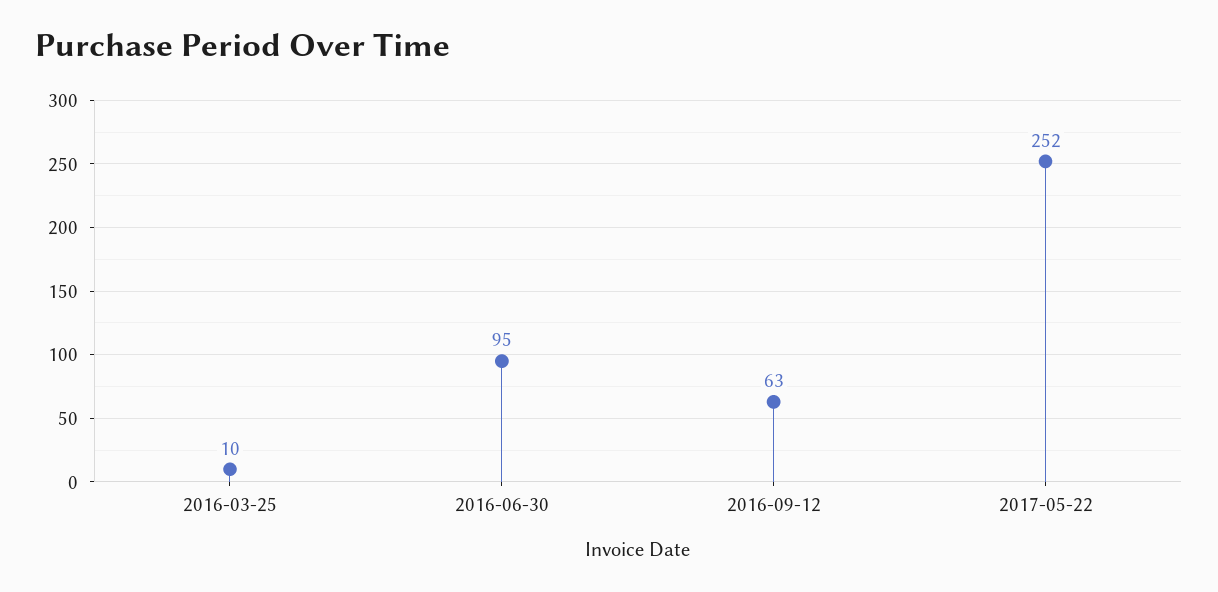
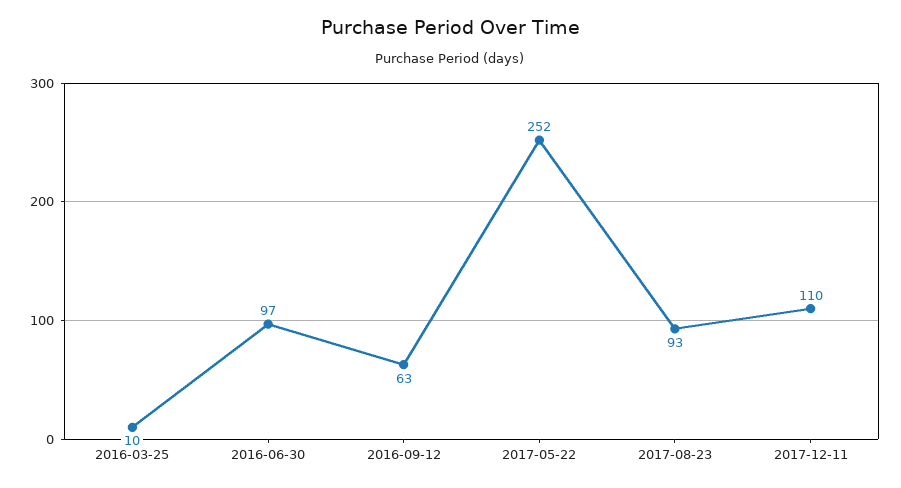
2016-06-30: 95 -> 97
2017-08-23: none -> 93
2017-12-11: none -> 110

